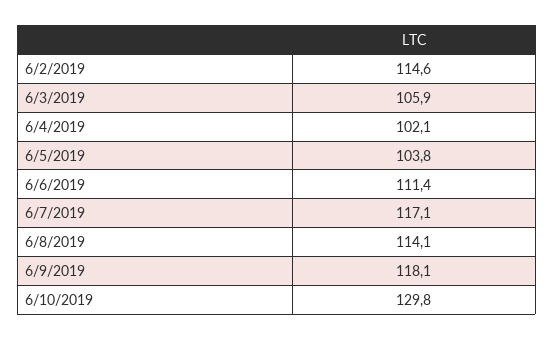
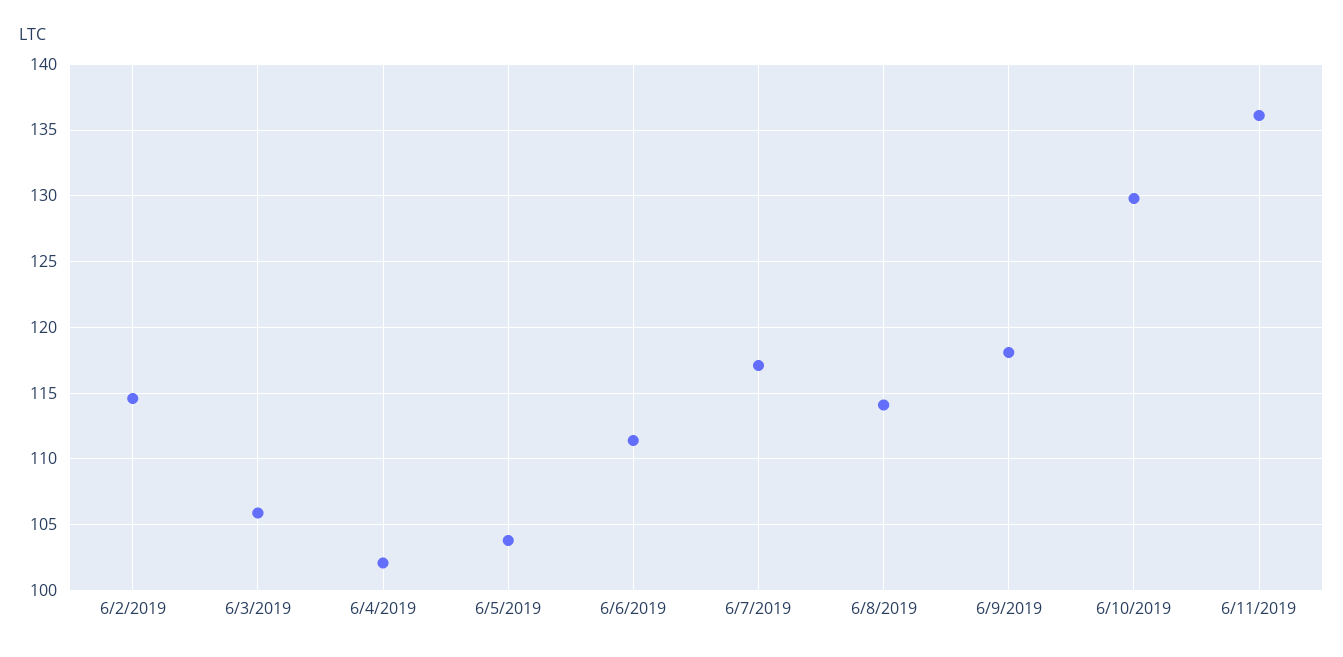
6/11/2019: none -> 136

